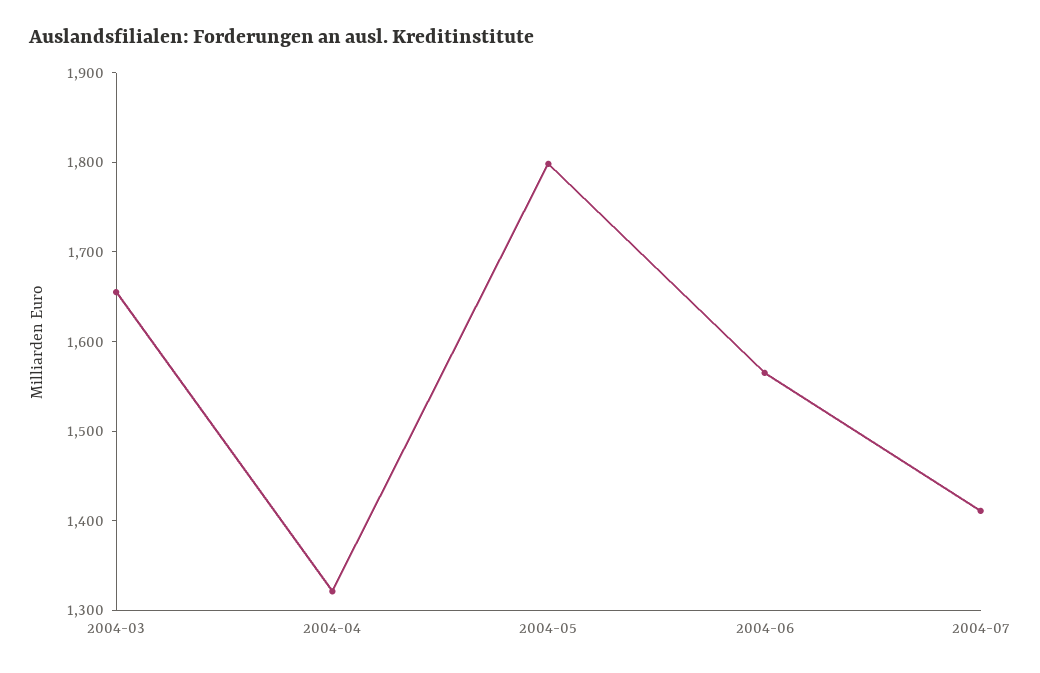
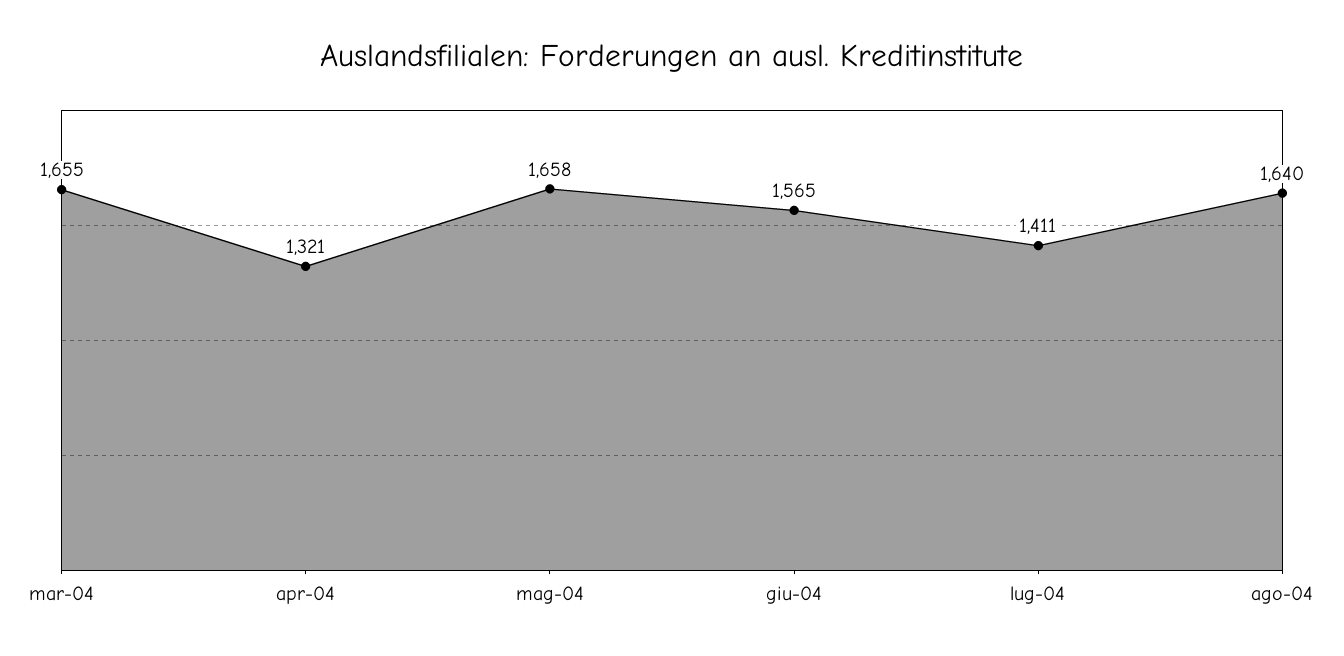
2004-05: 1800 -> 1658
ago-04: none -> 1640

